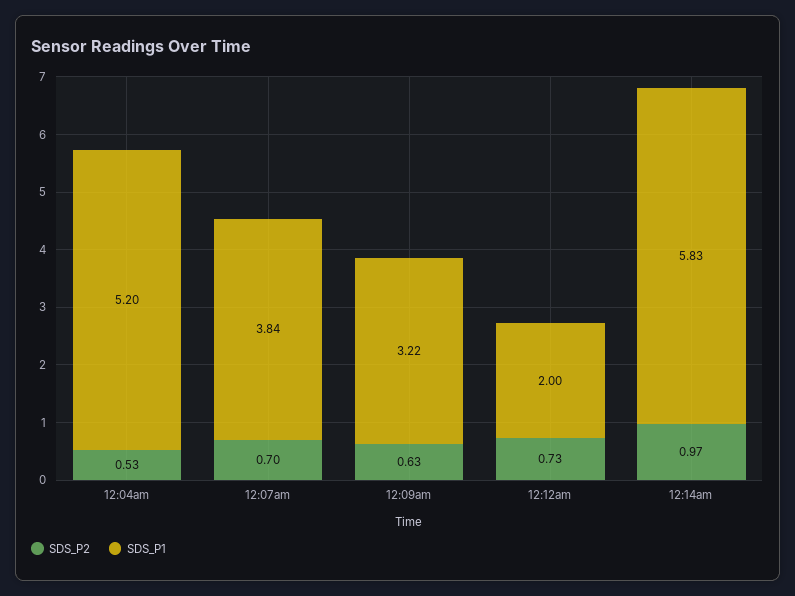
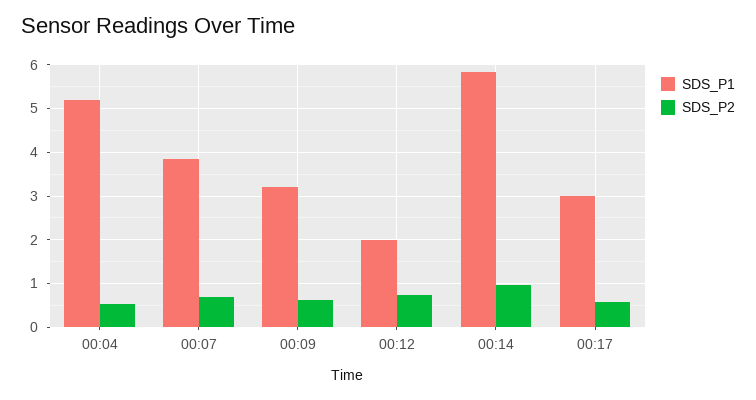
SDS_P1, 00:17: none -> 3
SDS_P2, 00:17: none -> 0.6

